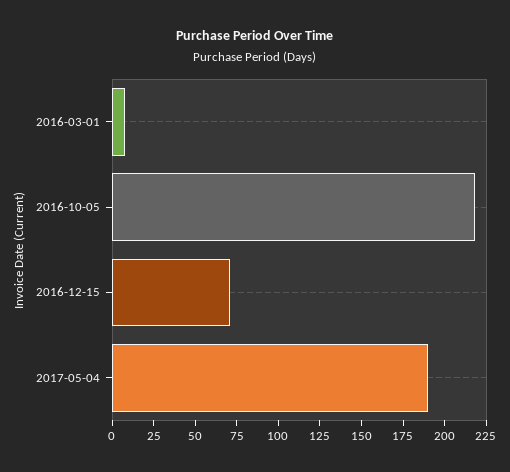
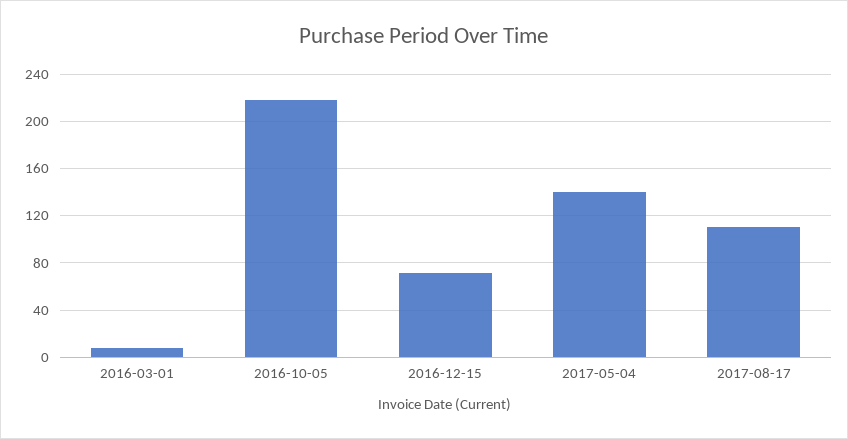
2017-05-04: 190 -> 140
2017-08-17: none -> 110

